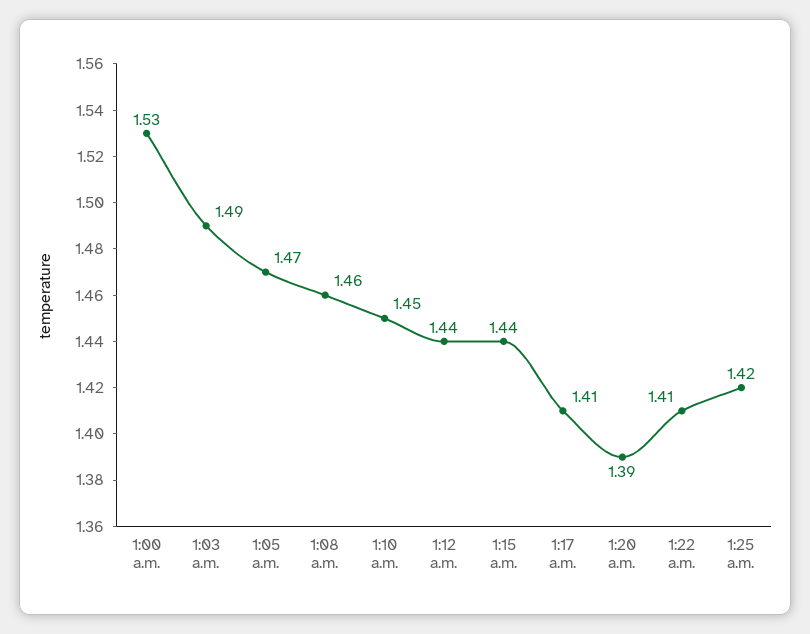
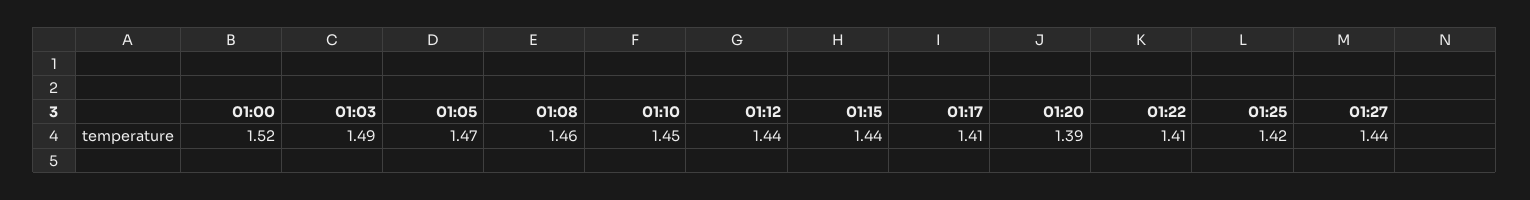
1:00 a.m.: 1.53 -> 1.52
01:27: none -> 1.44

